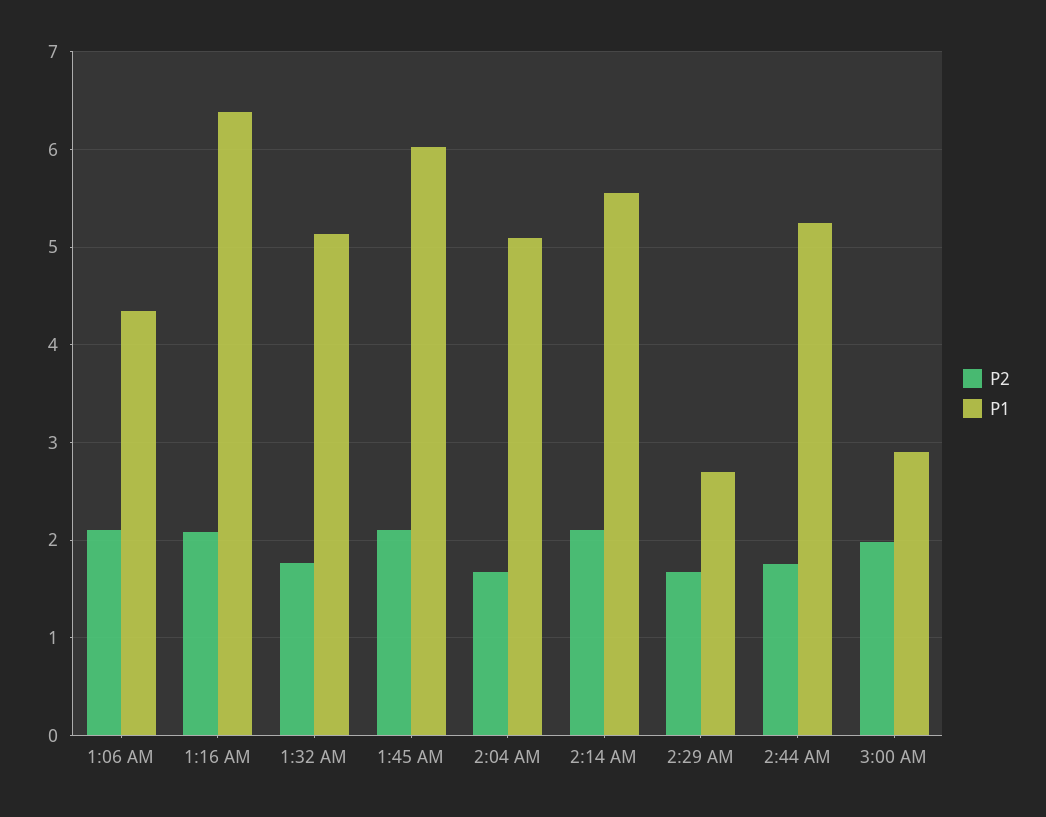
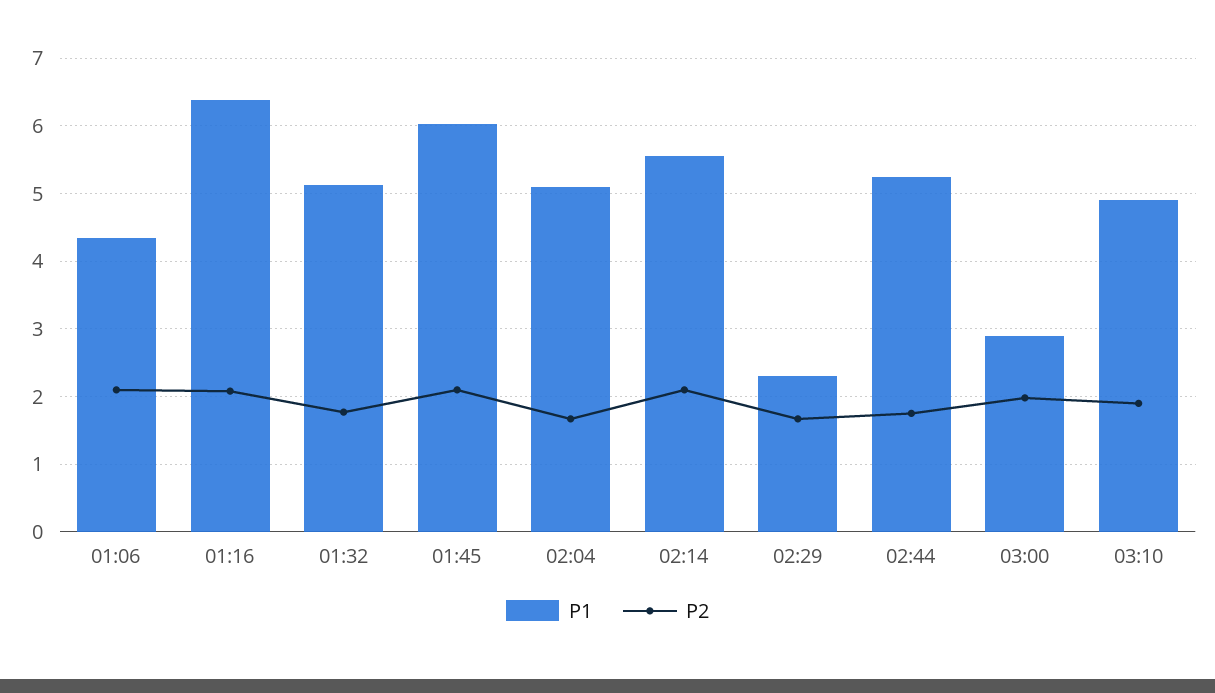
P1, 2:29 AM: 2.7 -> 2.3
P1, 03:10: none -> 4.9
P2, 03:10: none -> 1.9

